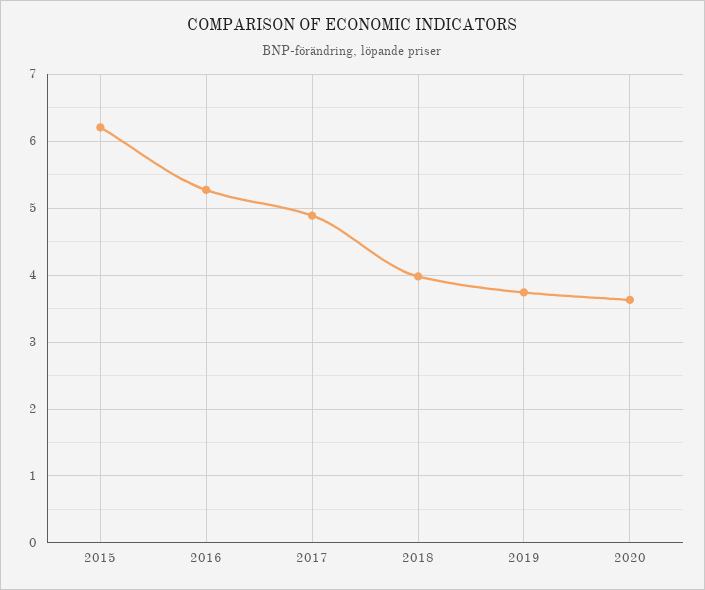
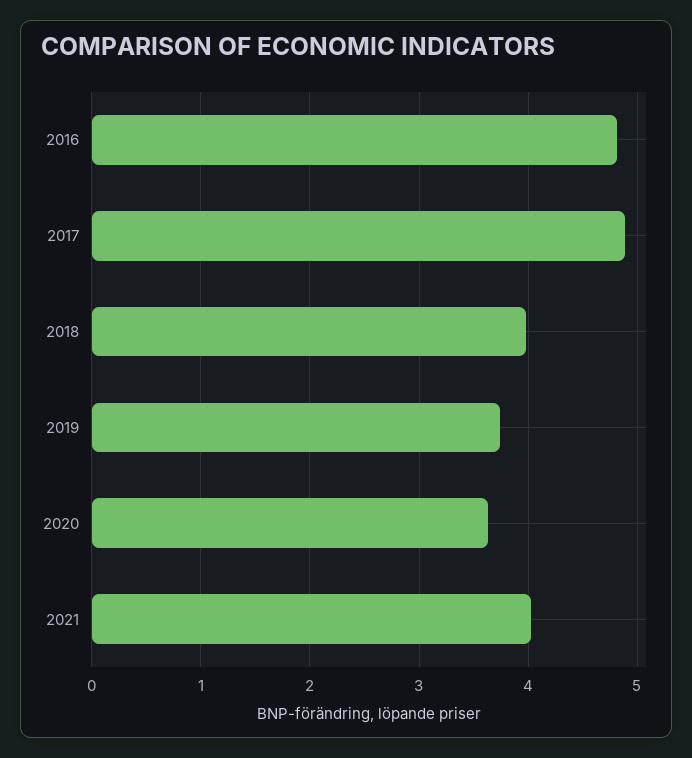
2015: 6.2 -> none
2016: 5.3 -> 4.8
2021: none -> 4

